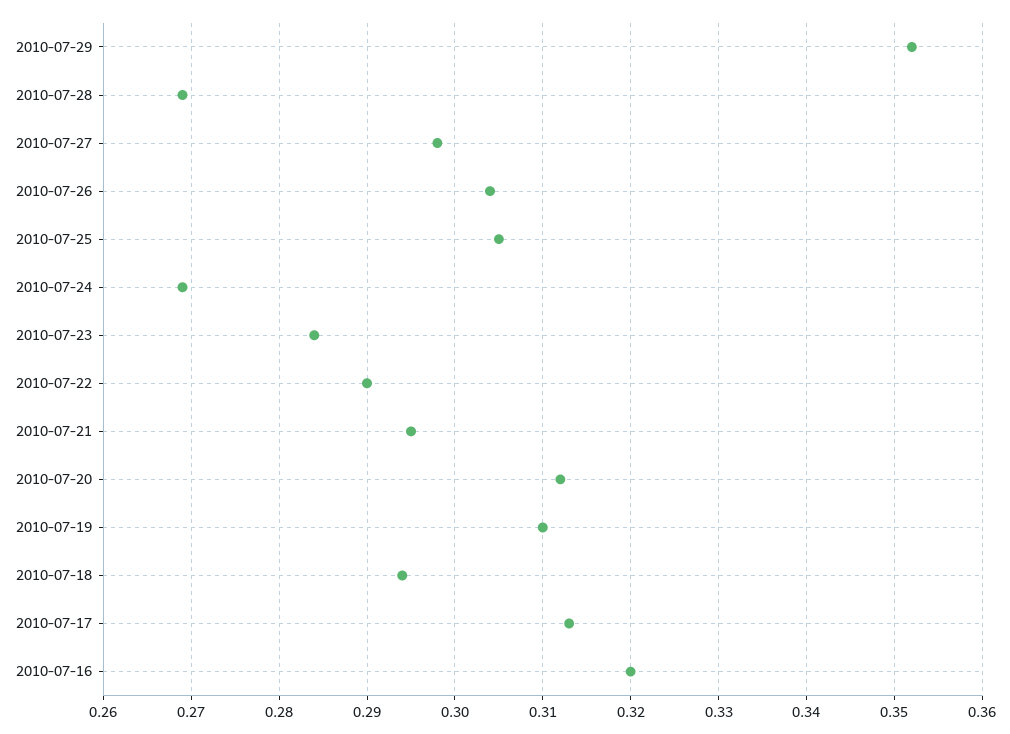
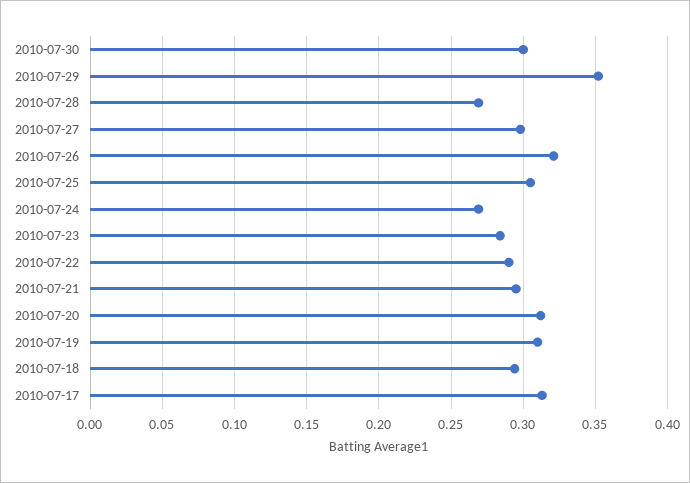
2010-07-26: 0.304 -> 0.32
2010-07-16: 0.32 -> none
2010-07-30: none -> 0.3

